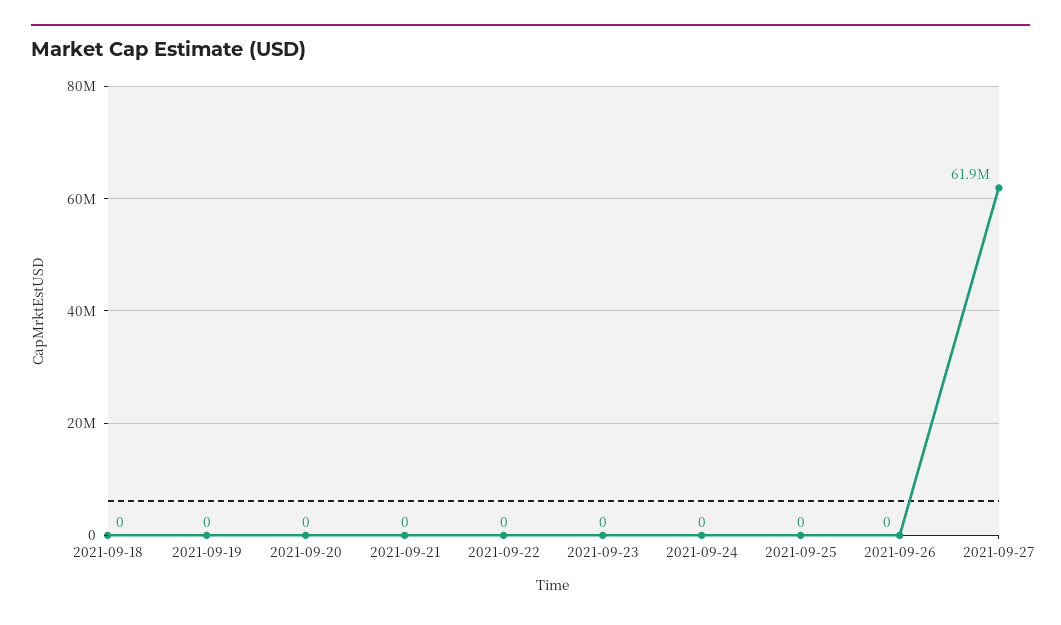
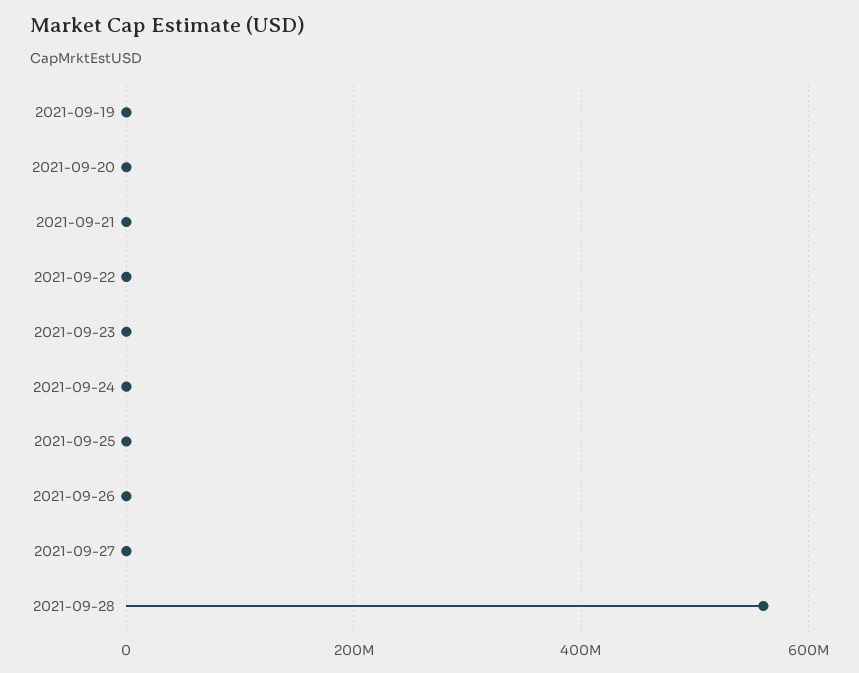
2021-09-18: 0 -> none
2021-09-27: 61900000 -> 0
2021-09-28: none -> 560000000

